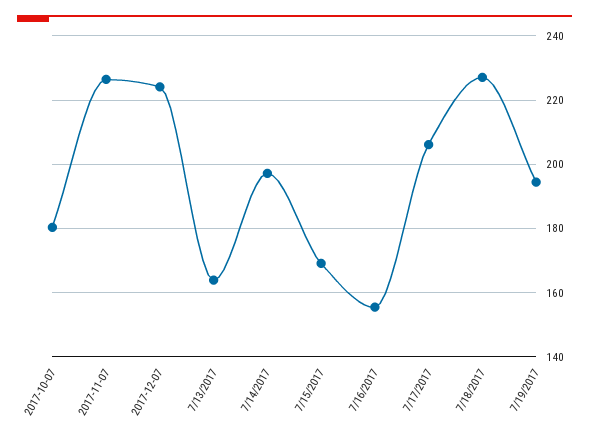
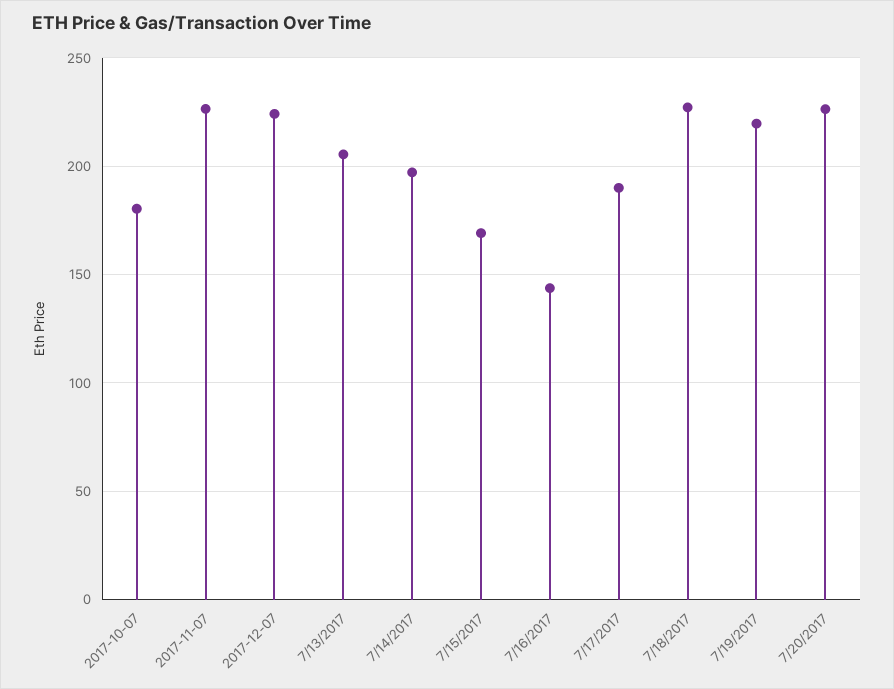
7/13/2017: 164 -> 205
7/16/2017: 156 -> 145
7/17/2017: 206 -> 190
7/19/2017: 194 -> 220
7/20/2017: none -> 225

